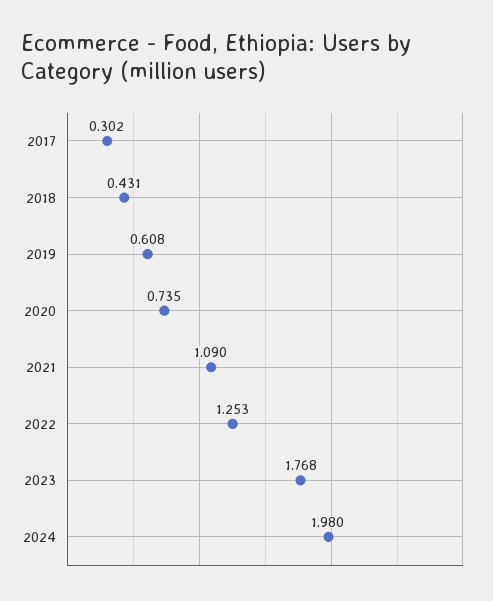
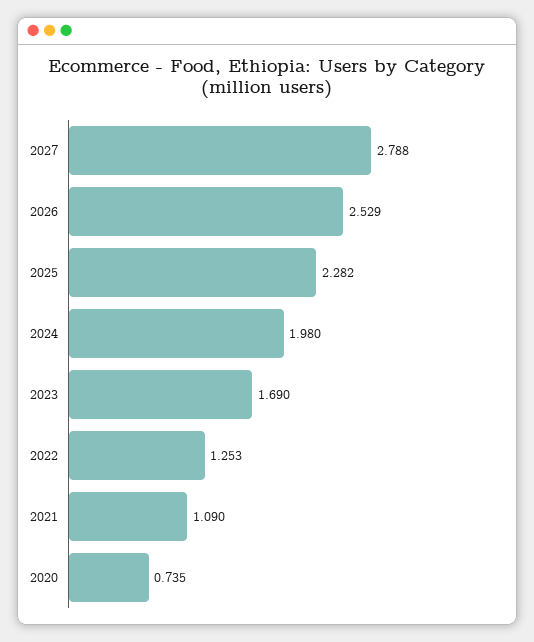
2017: 0.302 -> none
2018: 0.431 -> none
2019: 0.608 -> none
2023: 1.768 -> 1.69
2027: none -> 2.788
2026: none -> 2.529
2025: none -> 2.282

